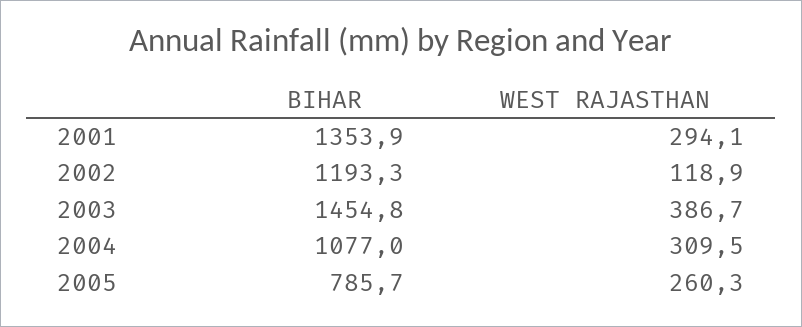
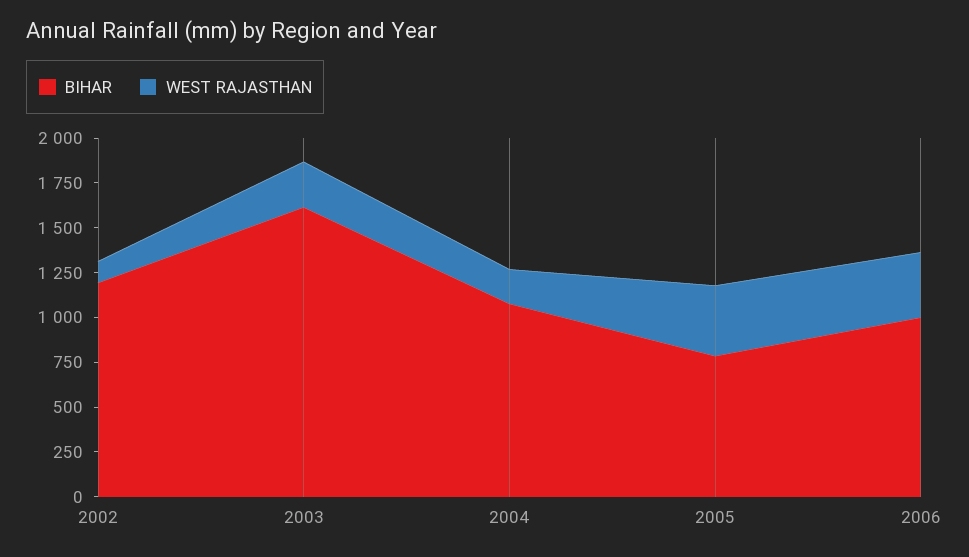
BIHAR, 2001: 1353.9 -> none
WEST RAJASTHAN, 2001: 294.1 -> none
BIHAR, 2003: 1454.8 -> 1600
WEST RAJASTHAN, 2003: 386.7 -> 250
WEST RAJASTHAN, 2004: 309.5 -> 200
WEST RAJASTHAN, 2005: 260.3 -> 400
BIHAR, 2006: none -> 1000
WEST RAJASTHAN, 2006: none -> 350

